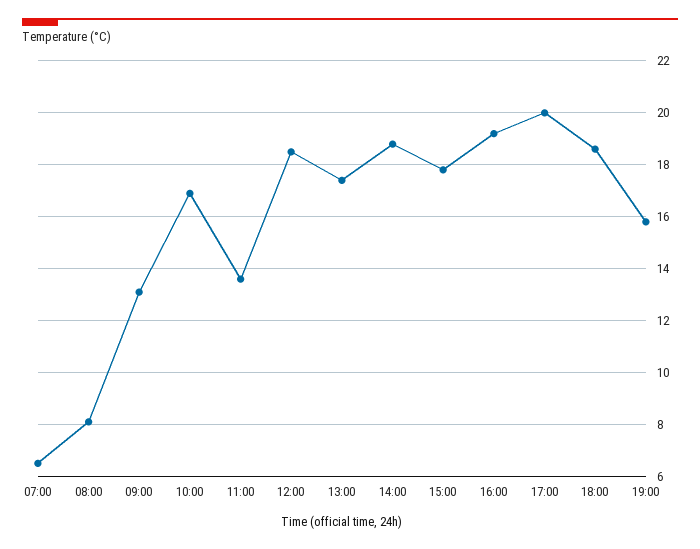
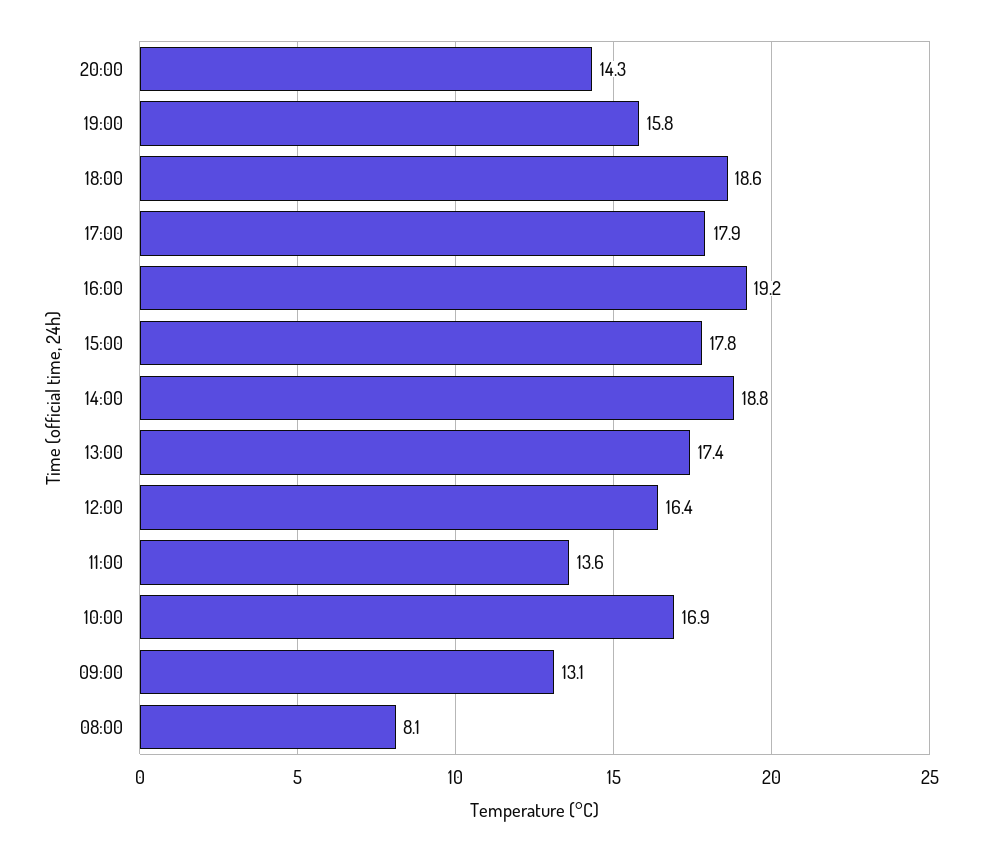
07:00: 6.5 -> none
12:00: 18.5 -> 16.4
17:00: 20 -> 17.9
20:00: none -> 14.3

